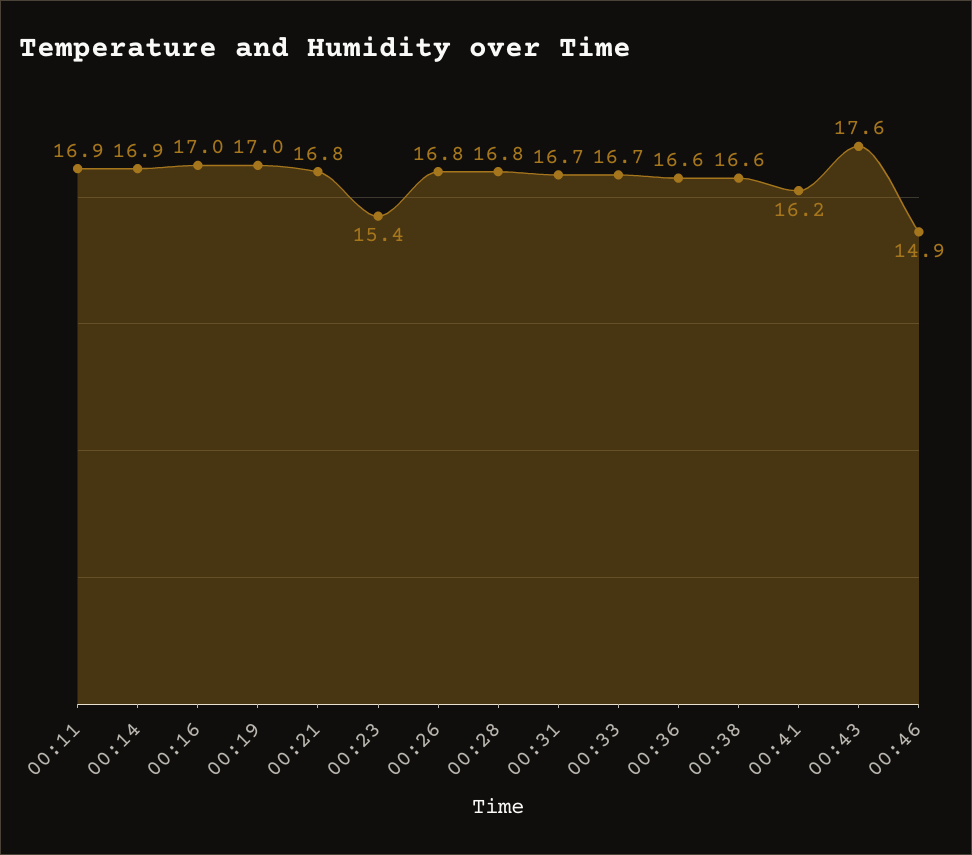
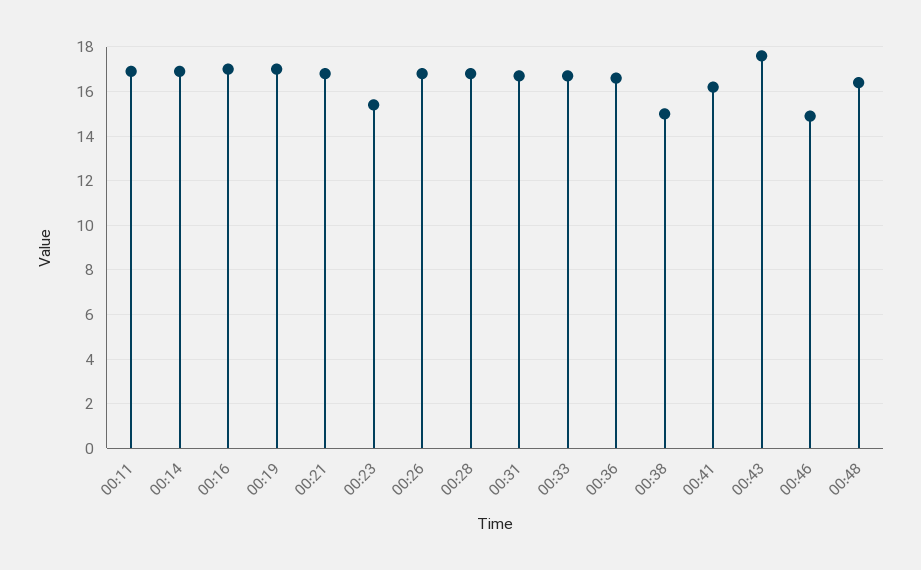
00:38: 16.6 -> 15
00:48: none -> 16.5

